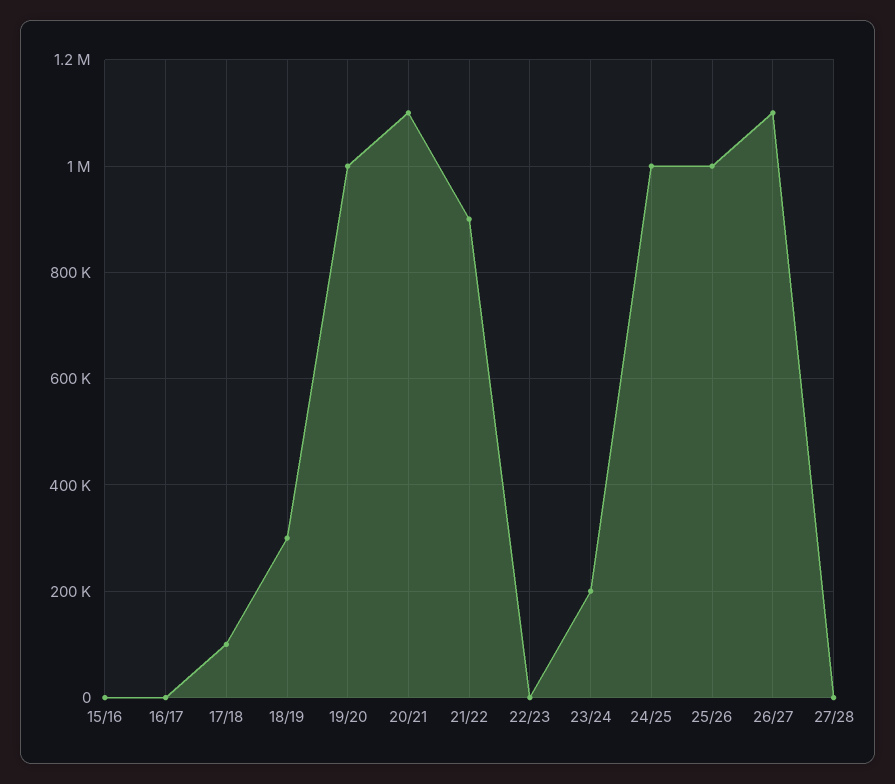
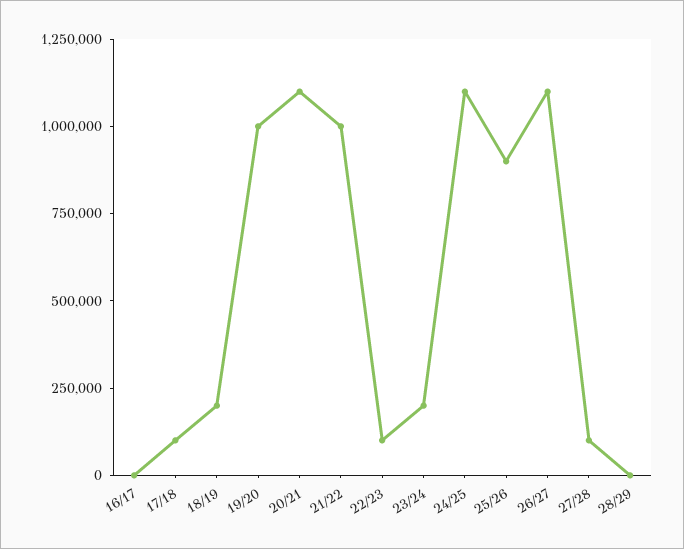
15/16: 0 -> none
18/19: 300000 -> 200000
21/22: 900000 -> 1000000
22/23: 0 -> 100000
24/25: 1000000 -> 1100000
25/26: 1000000 -> 900000
27/28: 0 -> 100000
28/29: none -> 0

